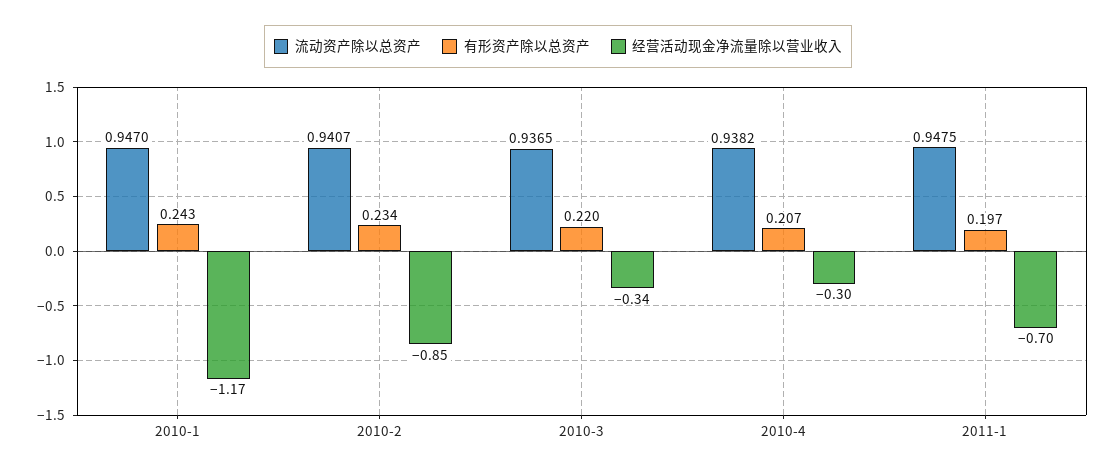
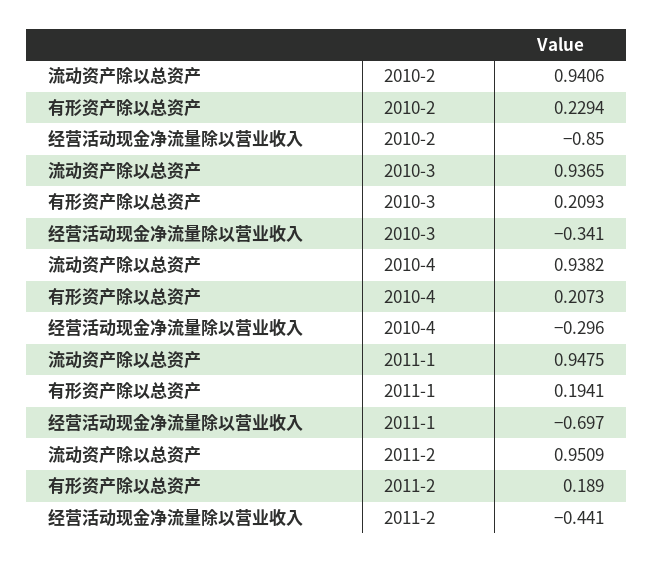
流动资产除以总资产, 2010-1: 0.947 -> none
有形资产除以总资产, 2010-1: 0.243 -> none
经营活动现金净流量除以营业收入, 2010-1: -1.17 -> none
流动资产除以总资产, 2010-2: 0.9407 -> 0.9406
有形资产除以总资产, 2010-2: 0.234 -> 0.2294
有形资产除以总资产, 2010-3: 0.22 -> 0.2093
有形资产除以总资产, 2011-1: 0.197 -> 0.1941
流动资产除以总资产, 2011-2: none -> 0.9509
有形资产除以总资产, 2011-2: none -> 0.189
经营活动现金净流量除以营业收入, 2011-2: none -> -0.441

